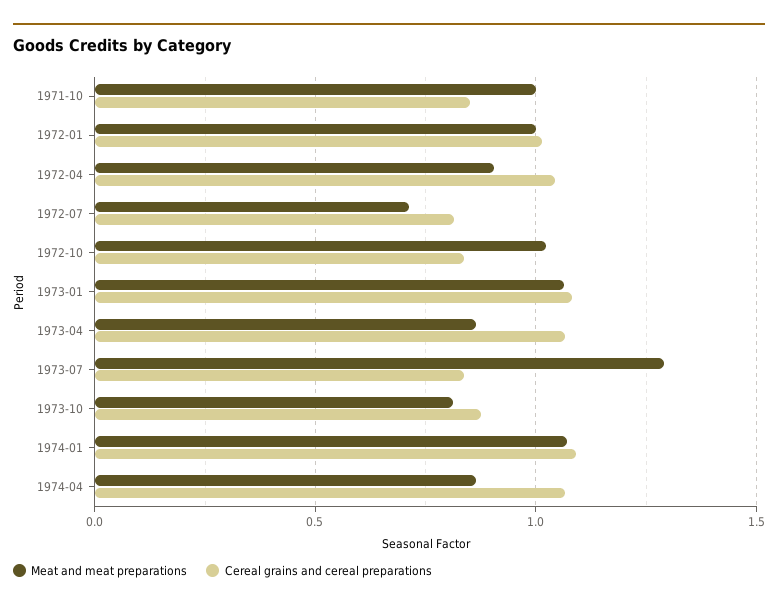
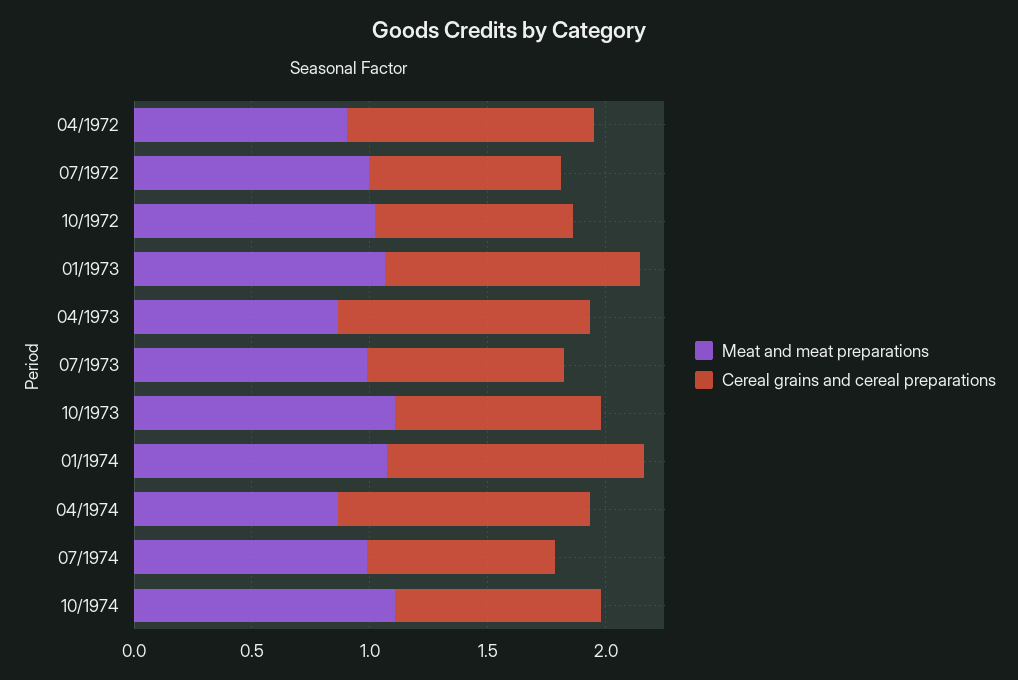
Meat and meat preparations, 1971-10: 1 -> none
Cereal grains and cereal preparations, 1971-10: 0.85 -> none
Meat and meat preparations, 1972-01: 1 -> none
Cereal grains and cereal preparations, 1972-01: 1 -> none
Meat and meat preparations, 1972-07: 0.7 -> 1
Meat and meat preparations, 1973-07: 1.3 -> 1
Meat and meat preparations, 1973-10: 0.8 -> 1.1
Meat and meat preparations, 07/1974: none -> 1
Cereal grains and cereal preparations, 07/1974: none -> 0.8
Meat and meat preparations, 10/1974: none -> 1.1
Cereal grains and cereal preparations, 10/1974: none -> 0.9

